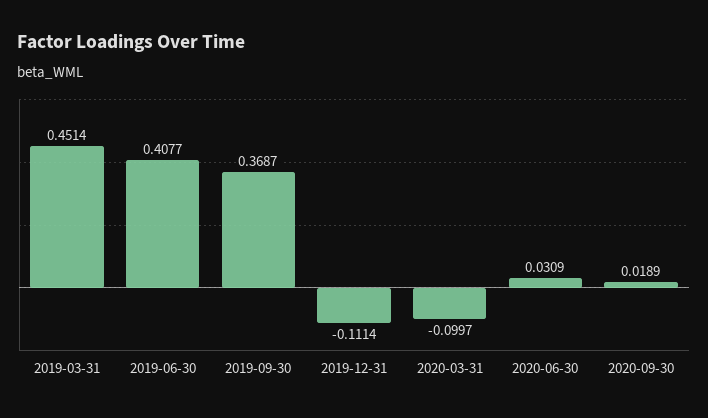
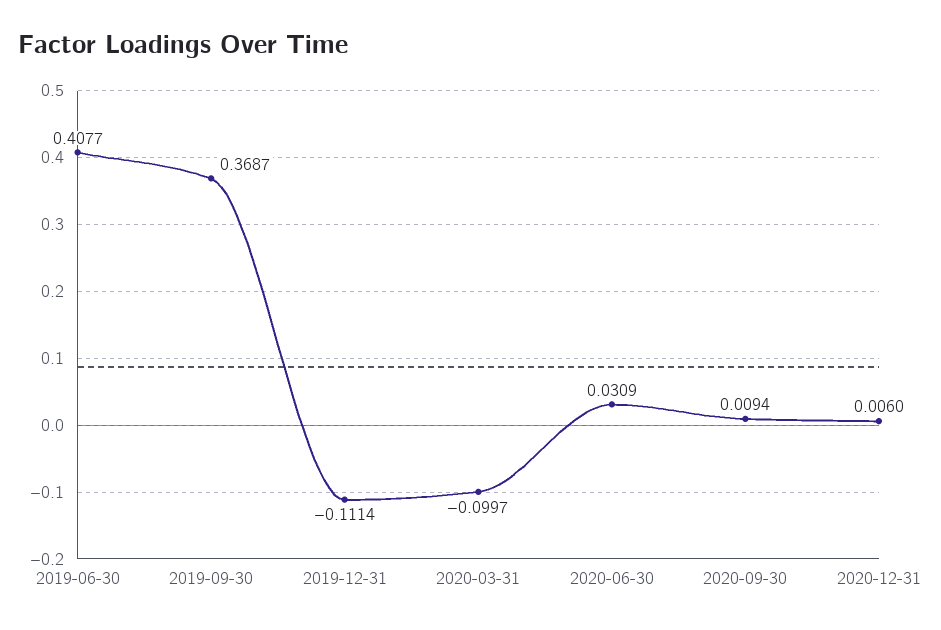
2019-03-31: 0.4514 -> none
2020-09-30: 0.0189 -> 0.0094
2020-12-31: none -> 0.006

